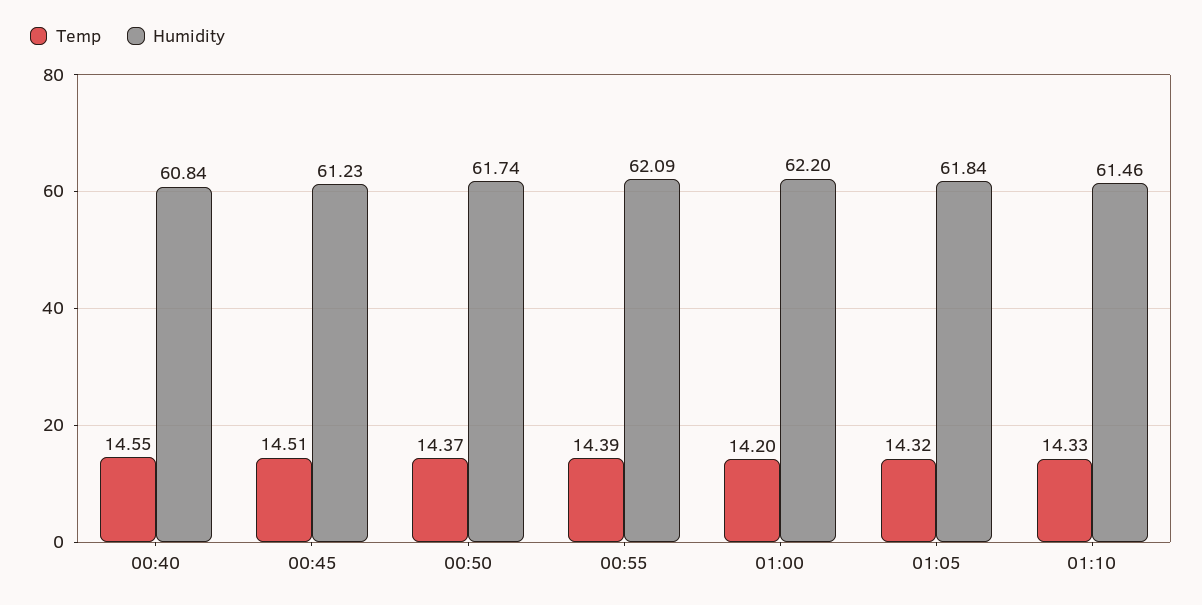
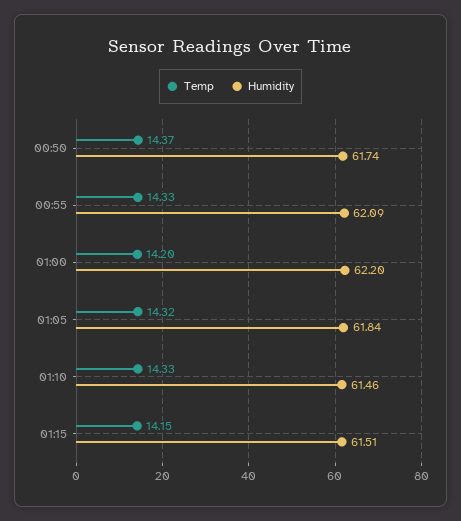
Temp, 00:40: 14.55 -> none
Humidity, 00:40: 60.84 -> none
Temp, 00:45: 14.51 -> none
Humidity, 00:45: 61.23 -> none
Temp, 00:55: 14.39 -> 14.33
Temp, 01:15: none -> 14.15
Humidity, 01:15: none -> 61.51

